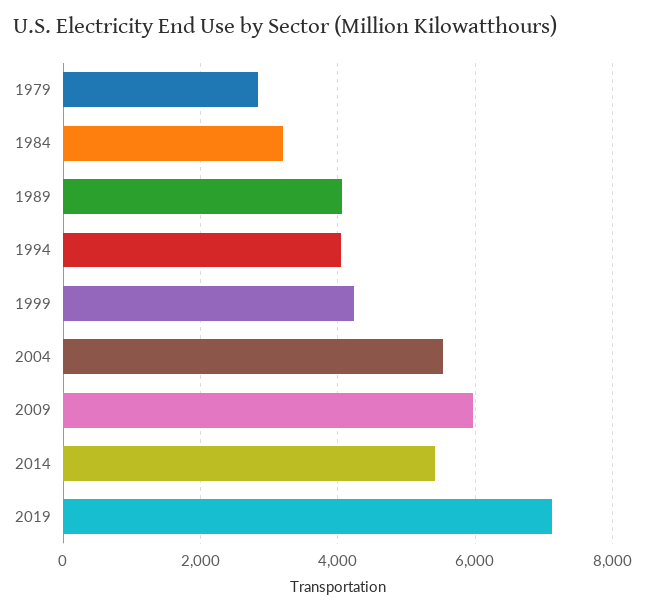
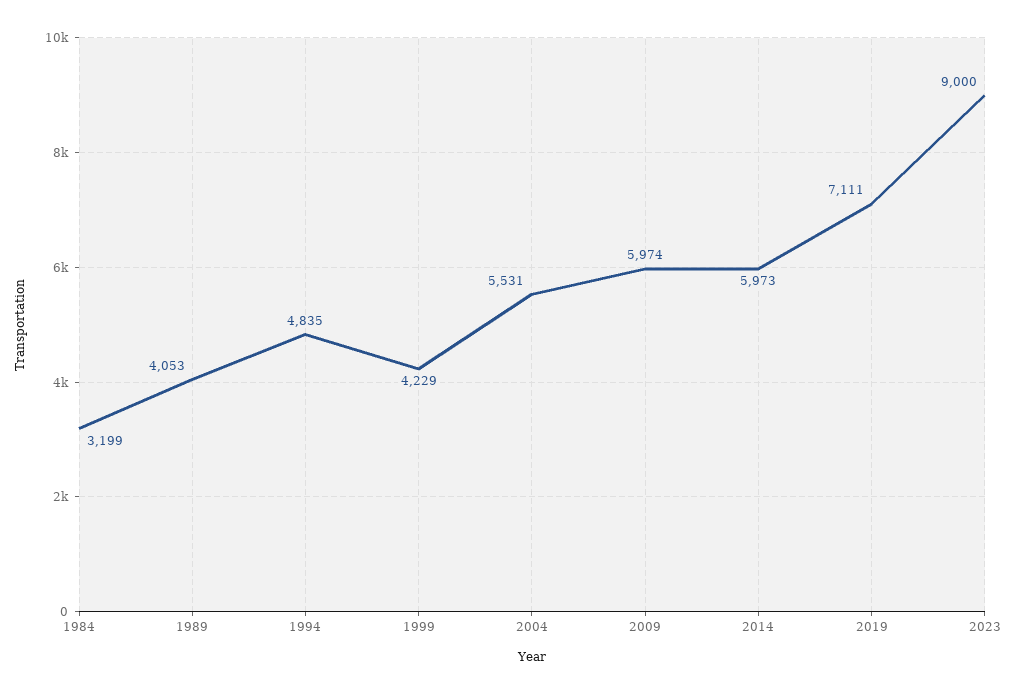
1979: 2800 -> none
1994: 4000 -> 4835
2014: 5400 -> 5973
2023: none -> 9000

